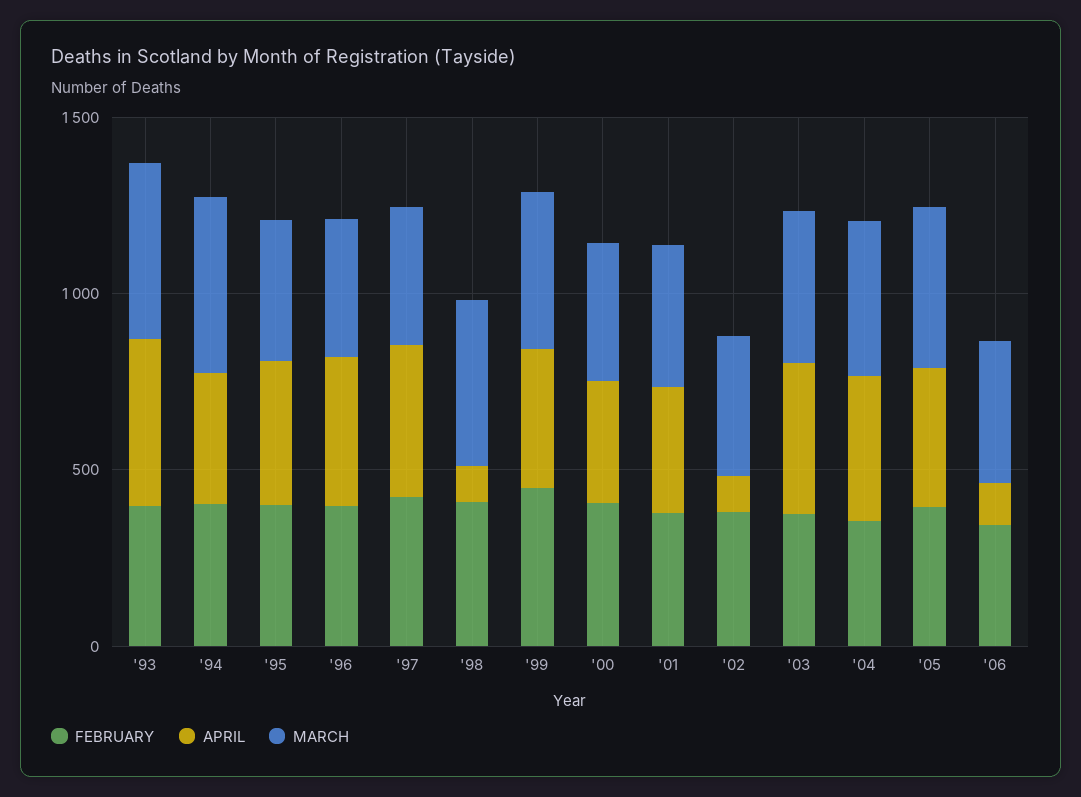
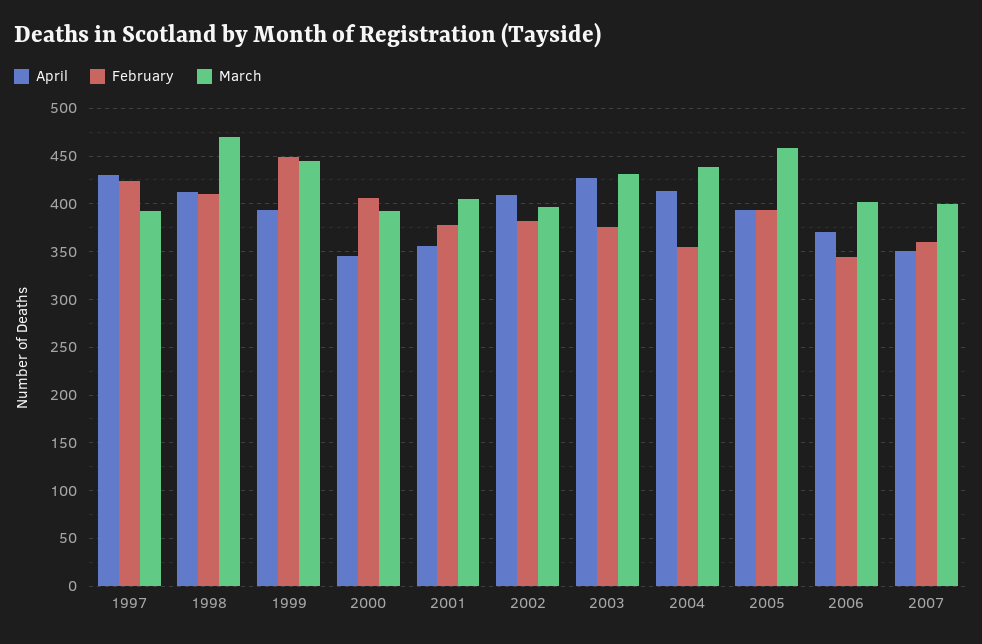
FEBRUARY, '93: 400 -> none
APRIL, '93: 500 -> none
MARCH, '93: 500 -> none
FEBRUARY, '94: 400 -> none
APRIL, '94: 400 -> none
MARCH, '94: 500 -> none
FEBRUARY, '95: 400 -> none
APRIL, '95: 400 -> none
MARCH, '95: 400 -> none
FEBRUARY, '96: 400 -> none
APRIL, '96: 400 -> none
MARCH, '96: 400 -> none
APRIL, '98: 100 -> 410
APRIL, '02: 100 -> 410
APRIL, '06: 100 -> 370
APRIL, 2007: none -> 350
FEBRUARY, 2007: none -> 360
MARCH, 2007: none -> 400

